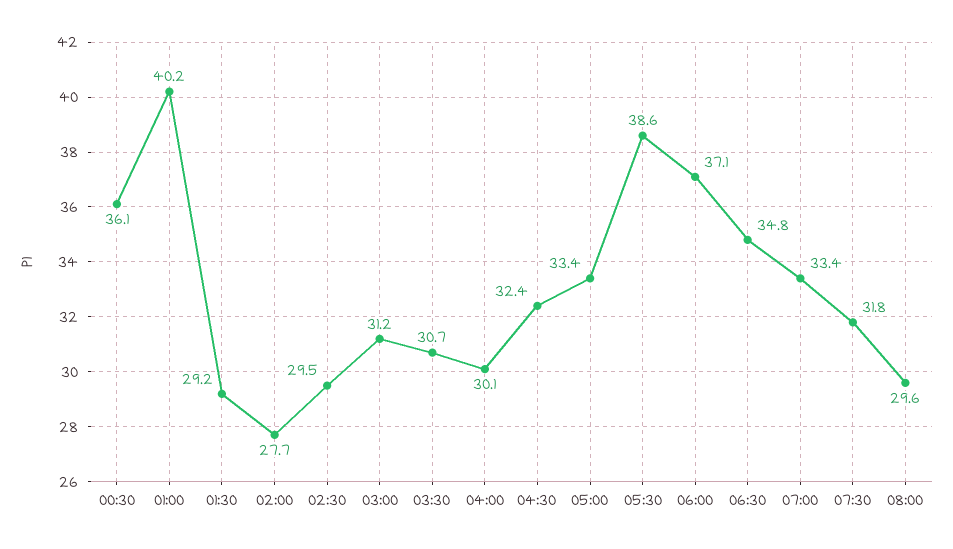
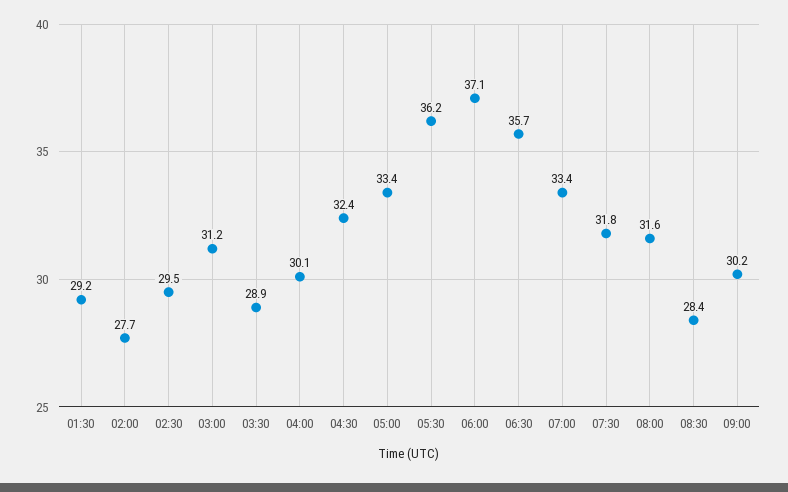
00:30: 36.1 -> none
01:00: 40.2 -> none
03:30: 30.7 -> 28.9
05:30: 38.6 -> 36.2
06:30: 34.8 -> 35.7
08:00: 29.6 -> 31.6
08:30: none -> 28.4
09:00: none -> 30.2

